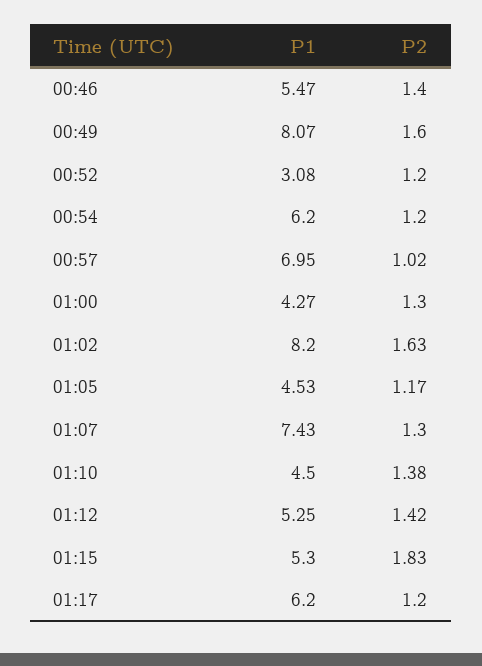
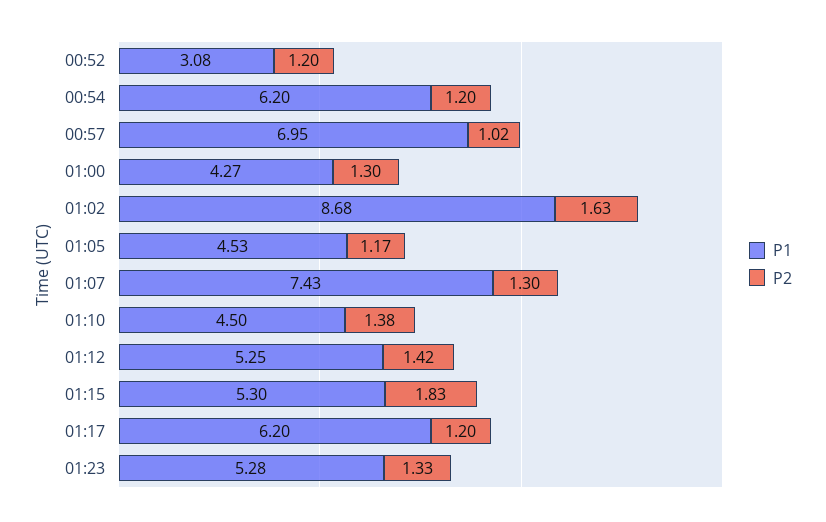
P1, 00:46: 5.47 -> none
P2, 00:46: 1.4 -> none
P1, 00:49: 8.07 -> none
P2, 00:49: 1.6 -> none
P1, 01:02: 8.2 -> 8.68
P1, 01:23: none -> 5.28
P2, 01:23: none -> 1.33

